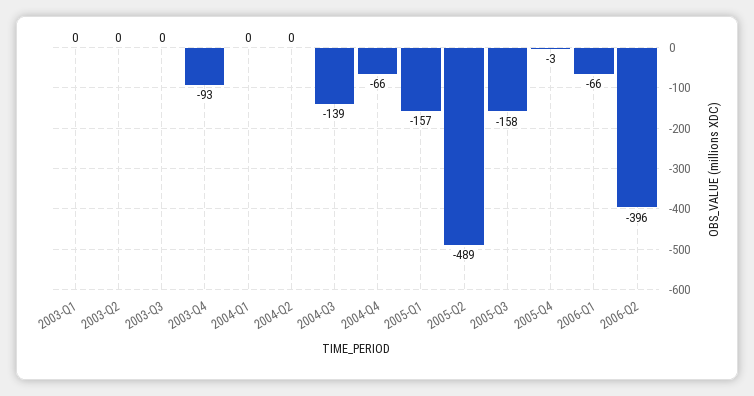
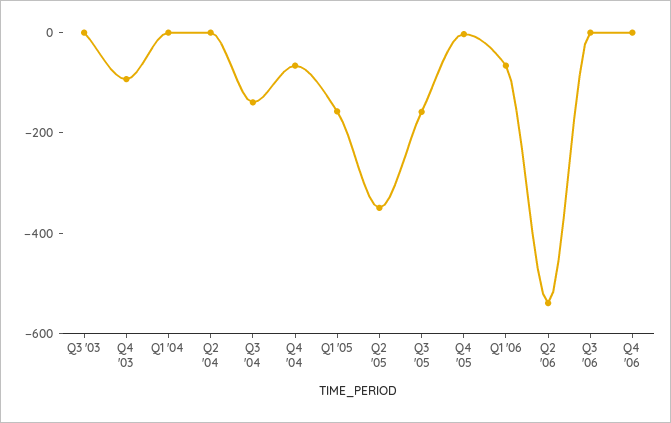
2003-Q1: 0 -> none
2003-Q2: 0 -> none
2005-Q2: -489 -> -350
2006-Q2: -396 -> -550
Q3 '06: none -> 0
Q4 '06: none -> 0

